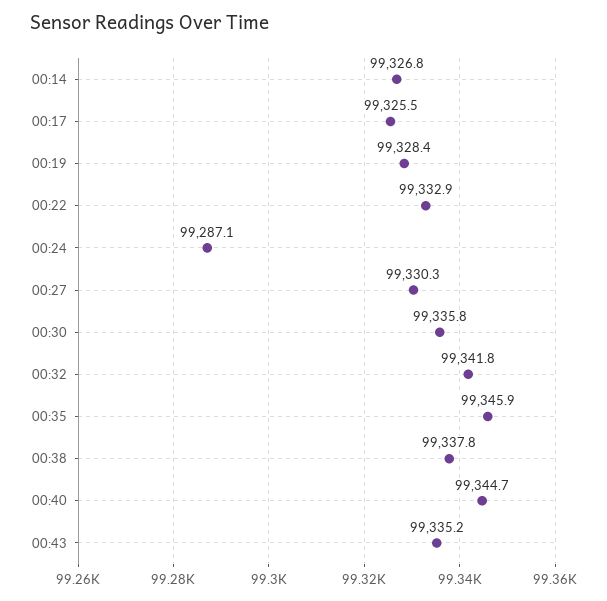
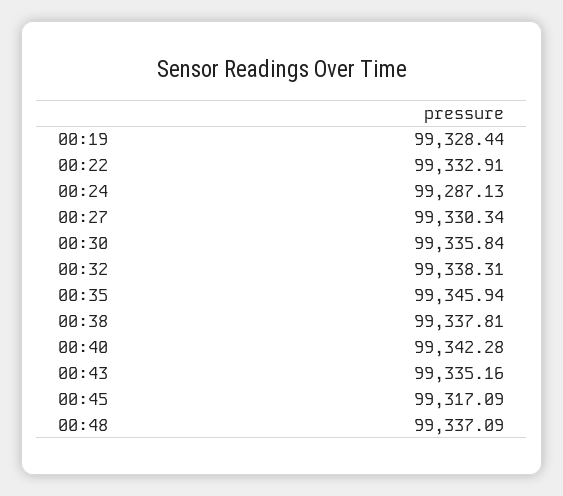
00:14: 99326.8 -> none
00:17: 99325.5 -> none
00:32: 99341.8 -> 99338.31
00:40: 99344.7 -> 99342.28
00:45: none -> 99317.09
00:48: none -> 99337.09

